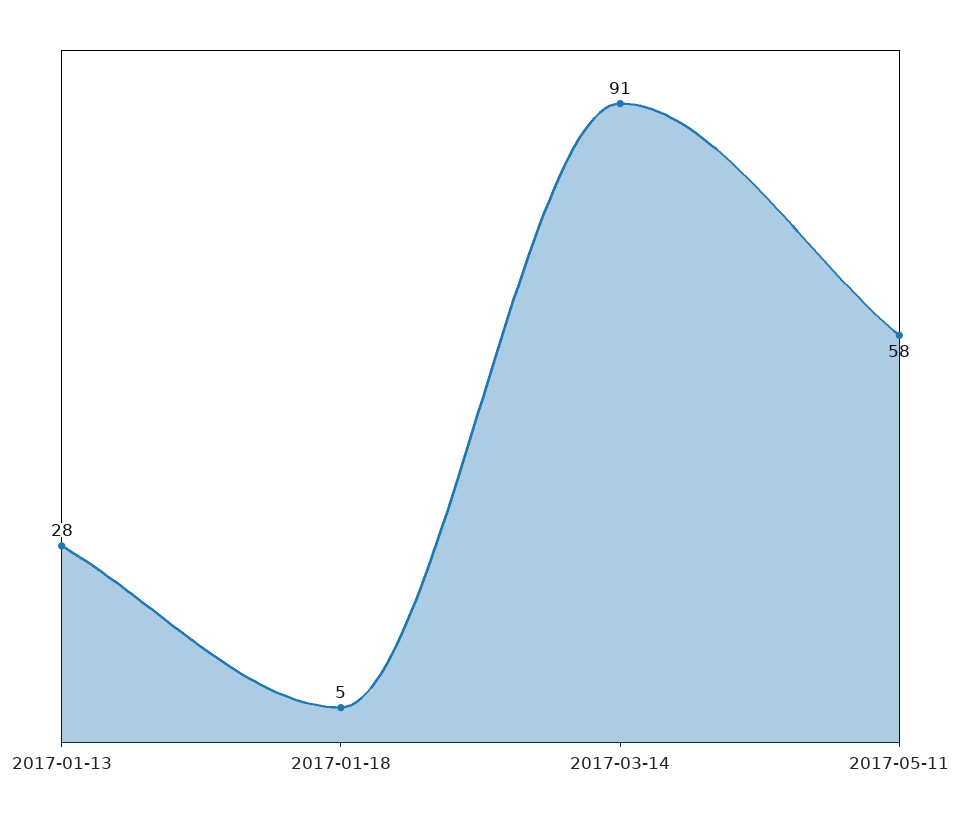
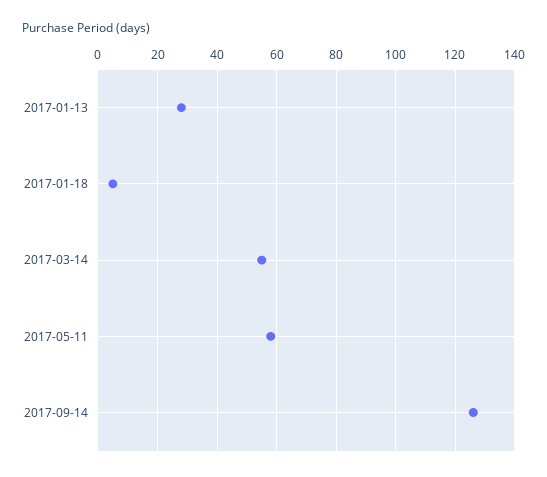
2017-03-14: 91 -> 55
2017-09-14: none -> 125

